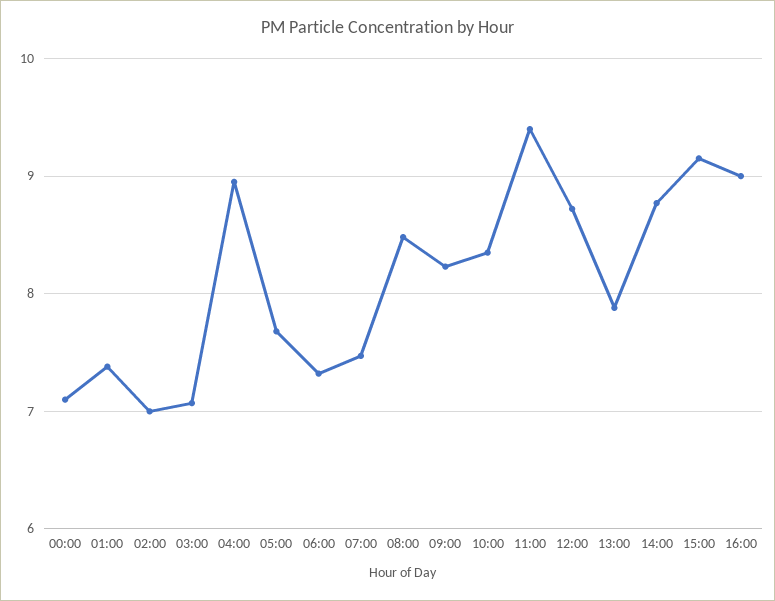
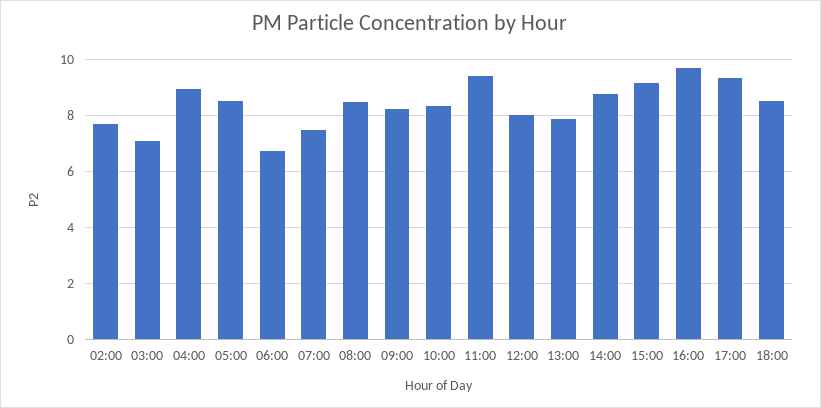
00:00: 7.1 -> none
01:00: 7.4 -> none
02:00: 7 -> 7.75
05:00: 7.7 -> 8.5
06:00: 7.3 -> 6.75
12:00: 8.7 -> 8
16:00: 9 -> 9.75
17:00: none -> 9.25
18:00: none -> 8.5

